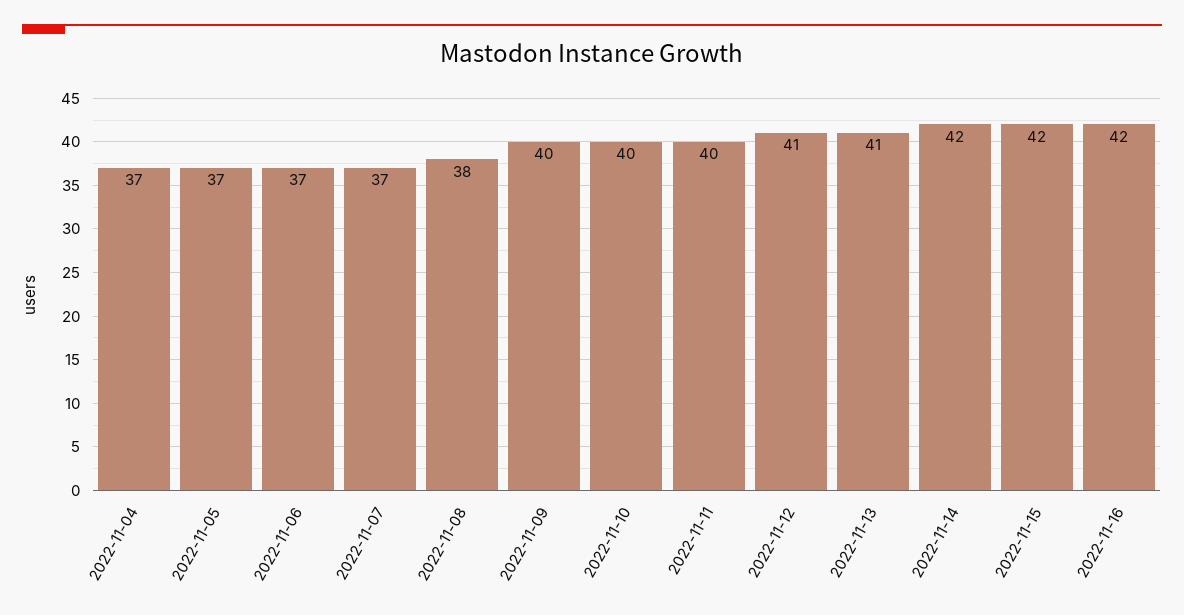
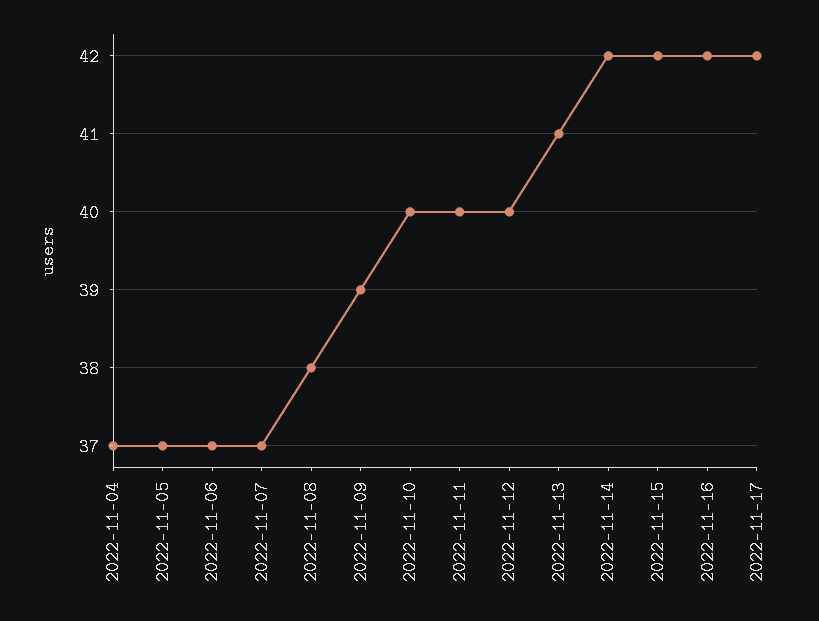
2022-11-09: 40 -> 39
2022-11-12: 41 -> 40
2022-11-17: none -> 42

